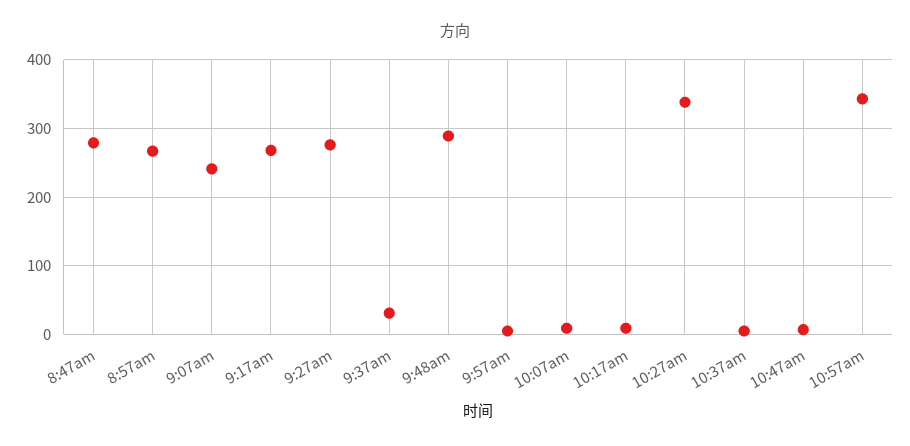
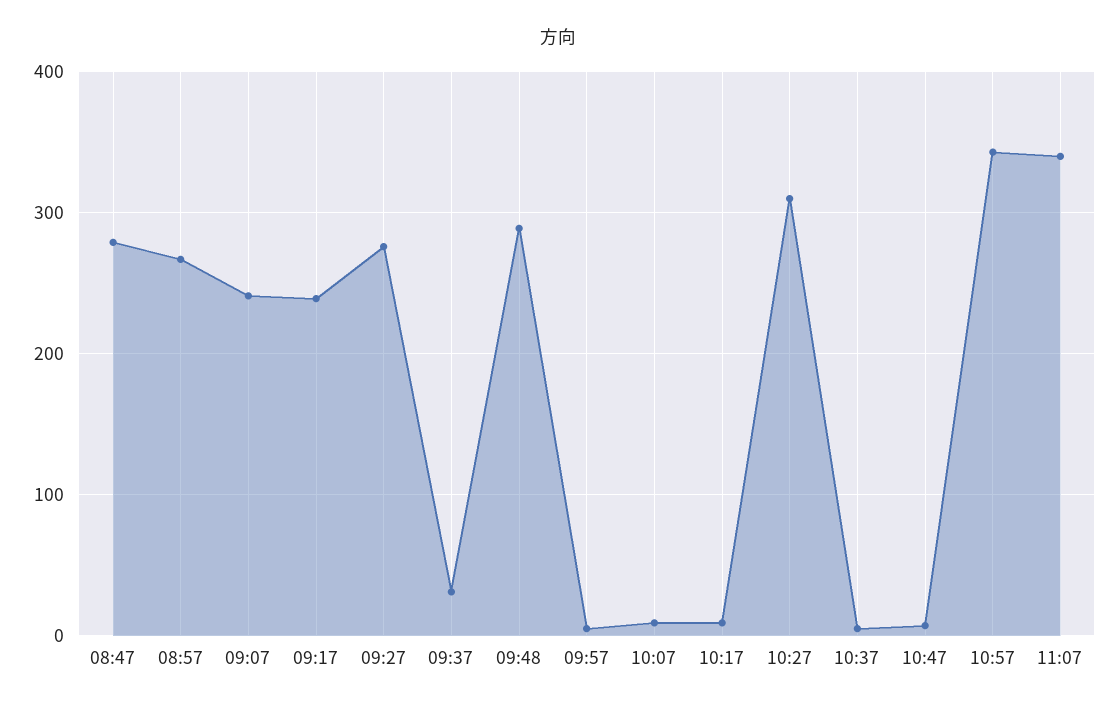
9:17am: 270 -> 240
10:27am: 340 -> 310
11:07: none -> 340

